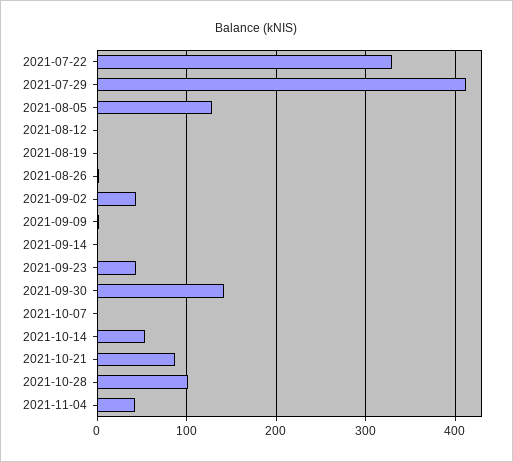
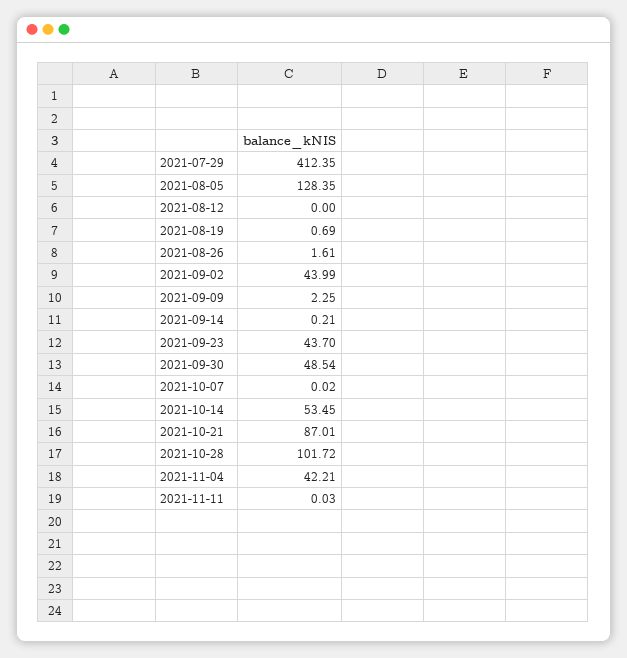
2021-07-22: 330 -> none
2021-09-30: 140 -> 48.54
2021-11-11: none -> 0.03

